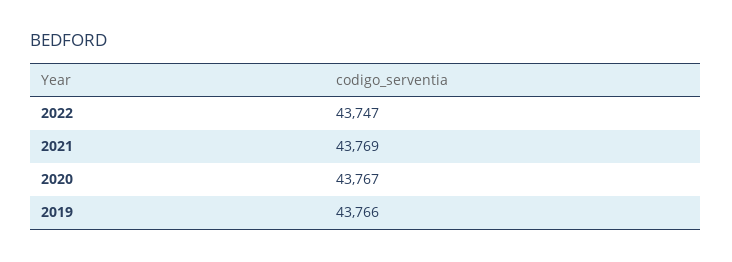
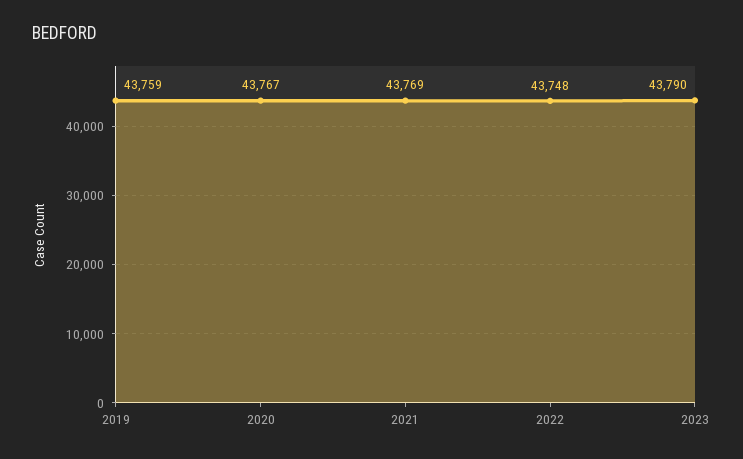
2022: 43747 -> 43748
2019: 43766 -> 43759
2023: none -> 43790

